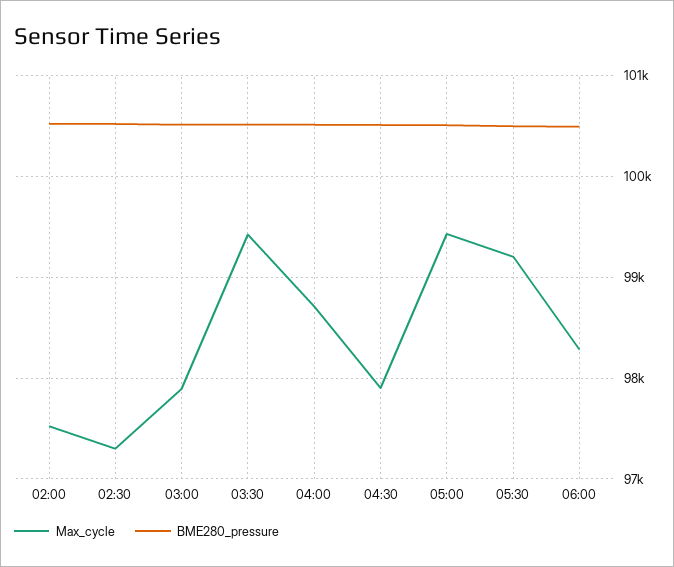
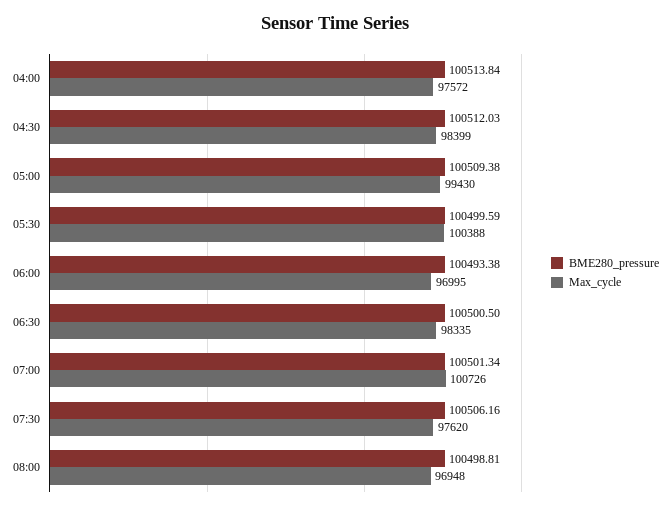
Max_cycle, 02:00: 97500 -> none
BME280_pressure, 02:00: 100500 -> none
Max_cycle, 02:30: 97300 -> none
BME280_pressure, 02:30: 100500 -> none
Max_cycle, 03:00: 97900 -> none
BME280_pressure, 03:00: 100500 -> none
Max_cycle, 03:30: 99400 -> none
BME280_pressure, 03:30: 100500 -> none
Max_cycle, 04:00: 98700 -> 97572
Max_cycle, 04:30: 97900 -> 98399
Max_cycle, 05:30: 99200 -> 100388
Max_cycle, 06:00: 98300 -> 96995
BME280_pressure, 06:30: none -> 100500.5
Max_cycle, 06:30: none -> 98335
BME280_pressure, 07:00: none -> 100501.34
Max_cycle, 07:00: none -> 100726
BME280_pressure, 07:30: none -> 100506.16
Max_cycle, 07:30: none -> 97620
BME280_pressure, 08:00: none -> 100498.81
Max_cycle, 08:00: none -> 96948

